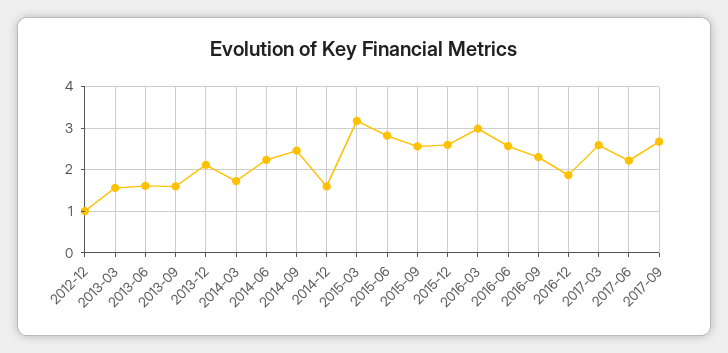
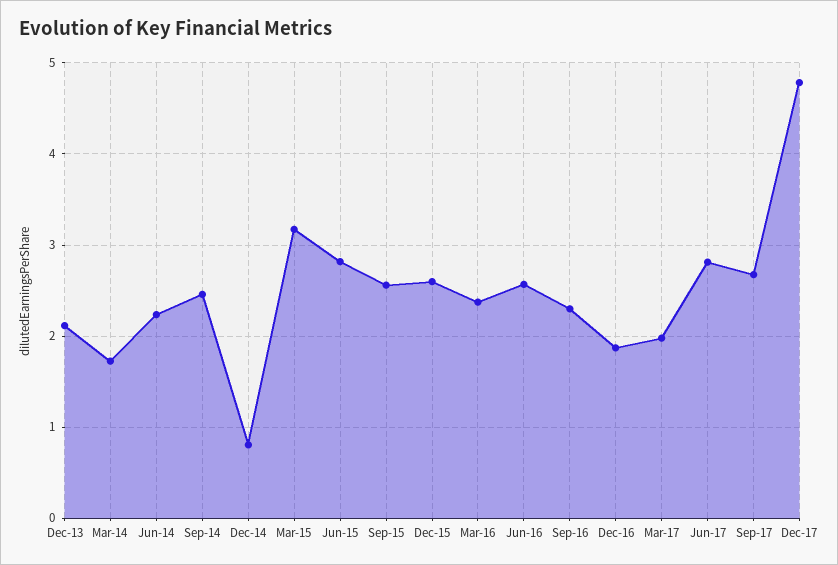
2012-12: 1 -> none
2013-03: 1.6 -> none
2013-06: 1.6 -> none
2013-09: 1.6 -> none
2014-12: 1.6 -> 0.8
2016-03: 3 -> 2.4
2017-03: 2.6 -> 2
2017-06: 2.2 -> 2.8
Dec-17: none -> 4.8

